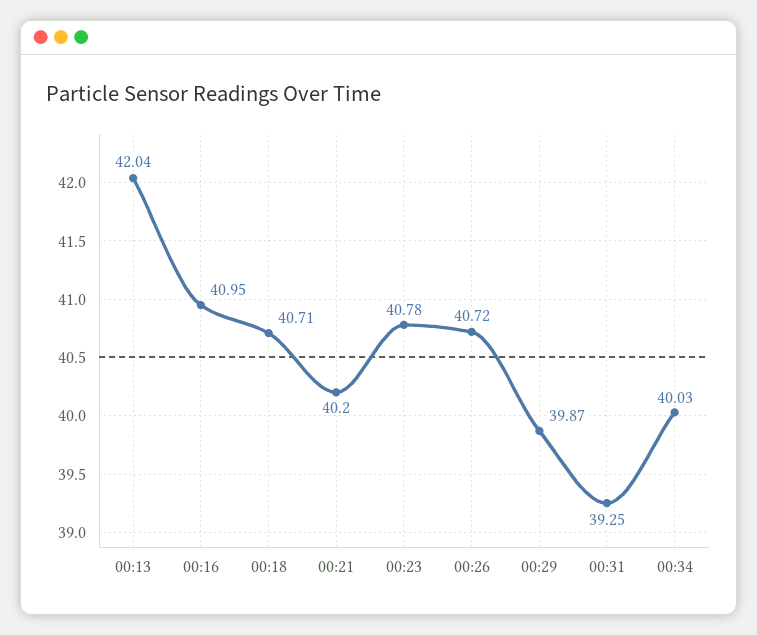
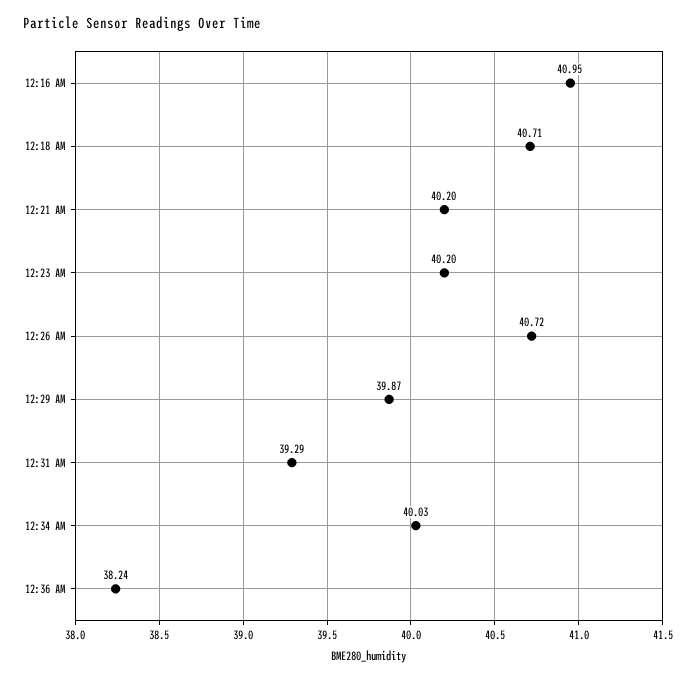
00:13: 42.04 -> none
00:23: 40.78 -> 40.2
00:31: 39.25 -> 39.29
12:36 AM: none -> 38.24

